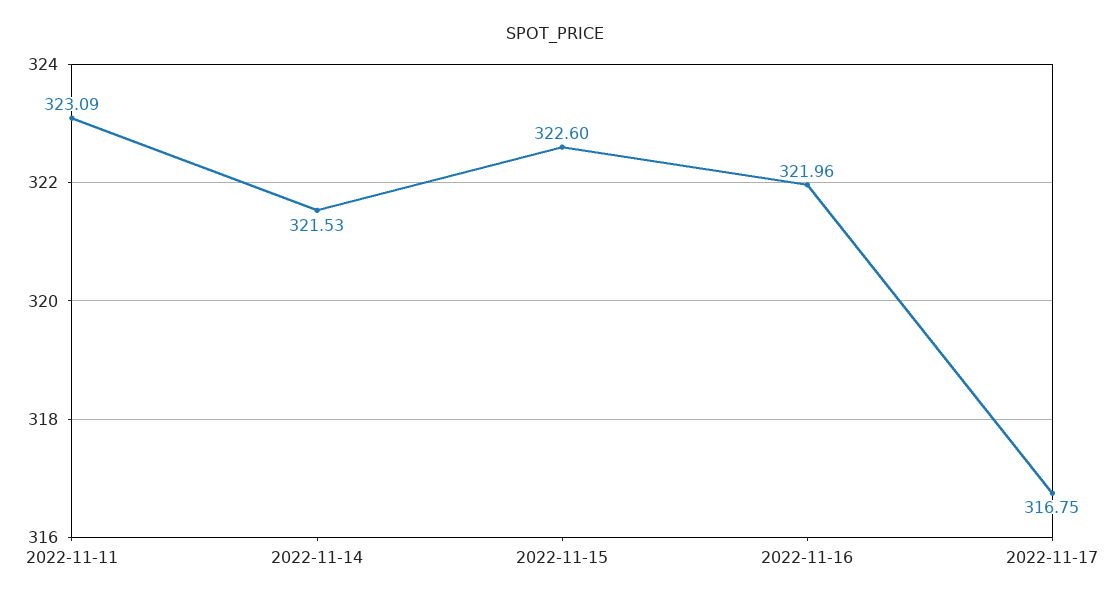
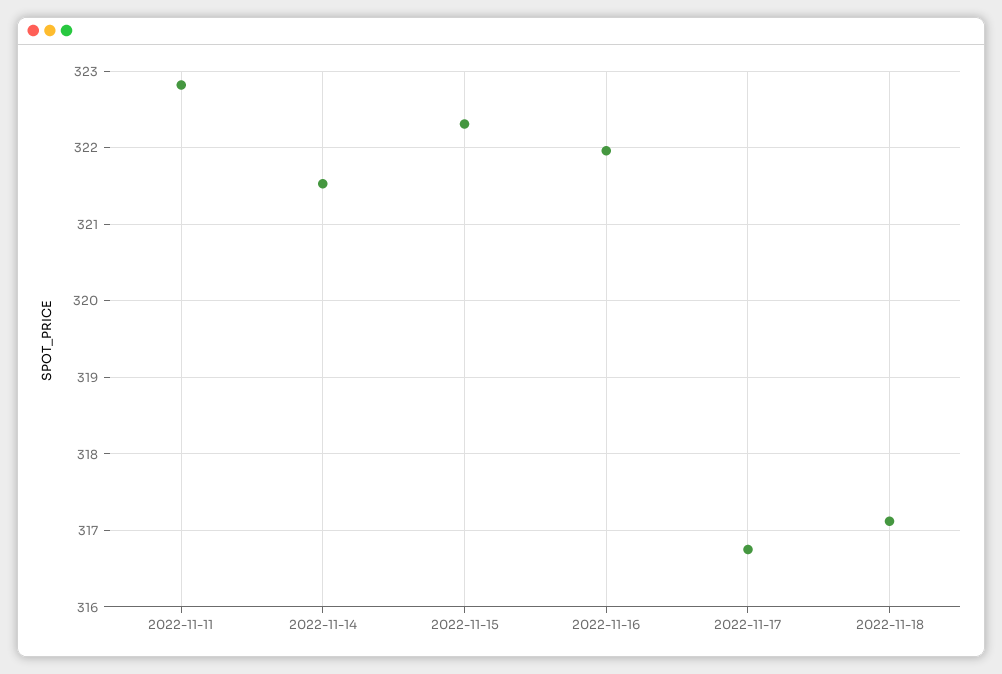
2022-11-11: 323.09 -> 322.8
2022-11-15: 322.6 -> 322.3
2022-11-18: none -> 317.1

